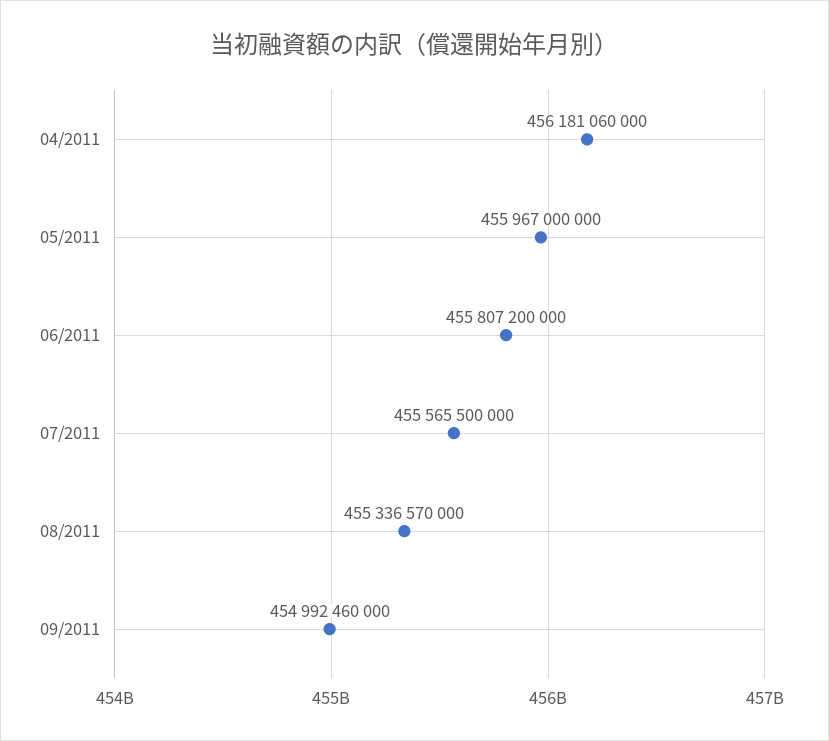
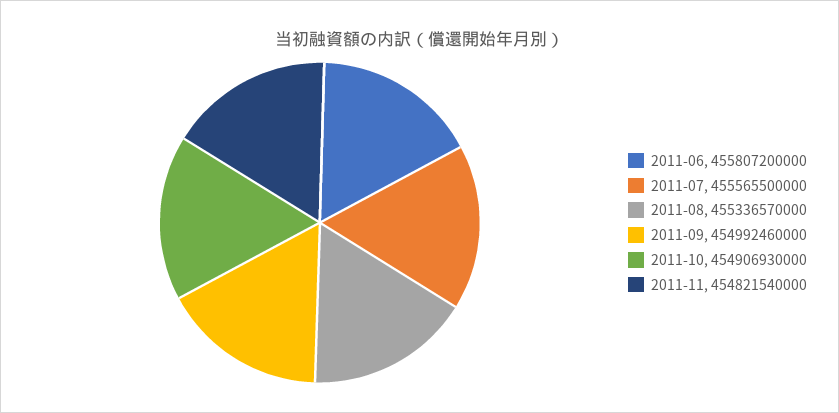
04/2011: 456181060000 -> none
05/2011: 455967000000 -> none
2011-10: none -> 454906930000
2011-11: none -> 454821540000

